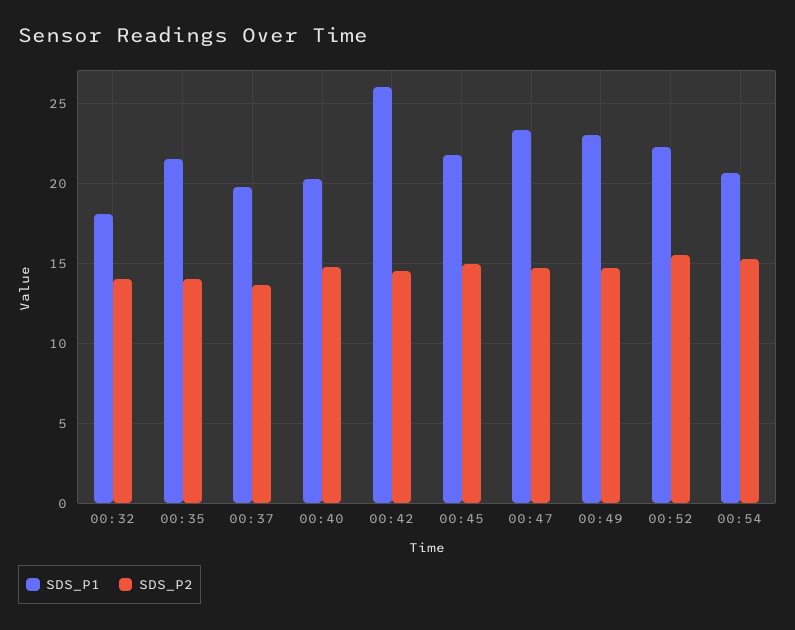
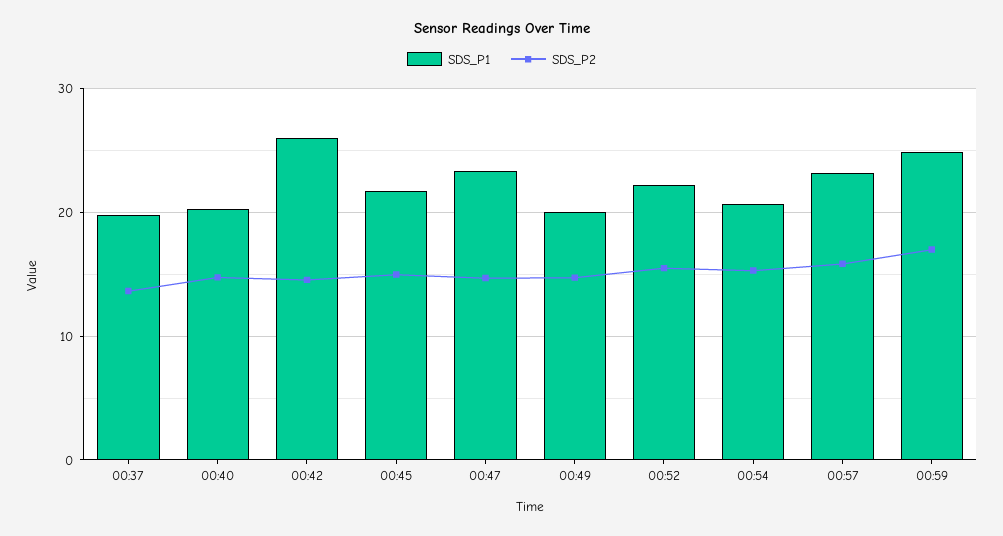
SDS_P1, 00:32: 18 -> none
SDS_P2, 00:32: 14 -> none
SDS_P1, 00:35: 21.5 -> none
SDS_P2, 00:35: 14 -> none
SDS_P1, 00:49: 23 -> 20
SDS_P1, 00:57: none -> 23
SDS_P2, 00:57: none -> 16
SDS_P1, 00:59: none -> 25
SDS_P2, 00:59: none -> 17

